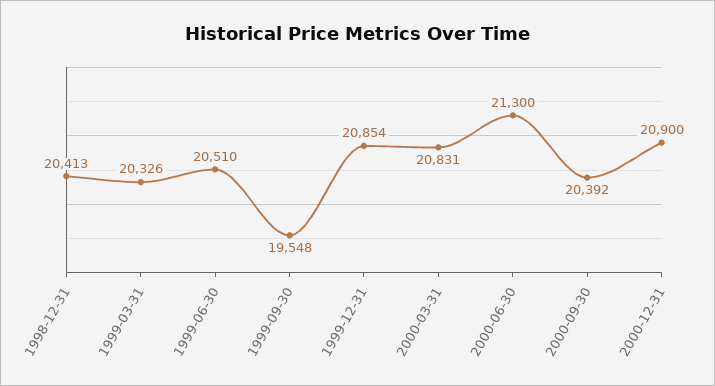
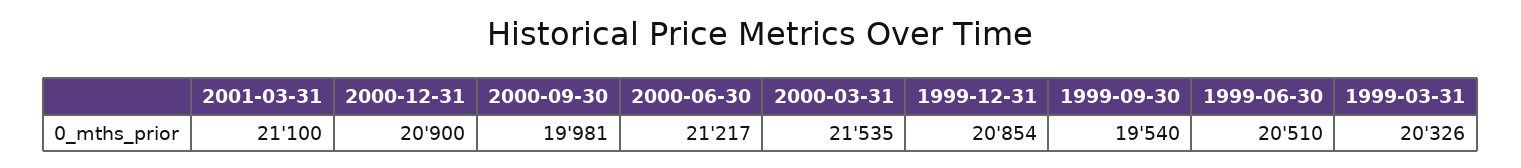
1998-12-31: 20413 -> none
1999-09-30: 19548 -> 19540
2000-03-31: 20831 -> 21535
2000-06-30: 21300 -> 21217
2000-09-30: 20392 -> 19981
2001-03-31: none -> 21100

